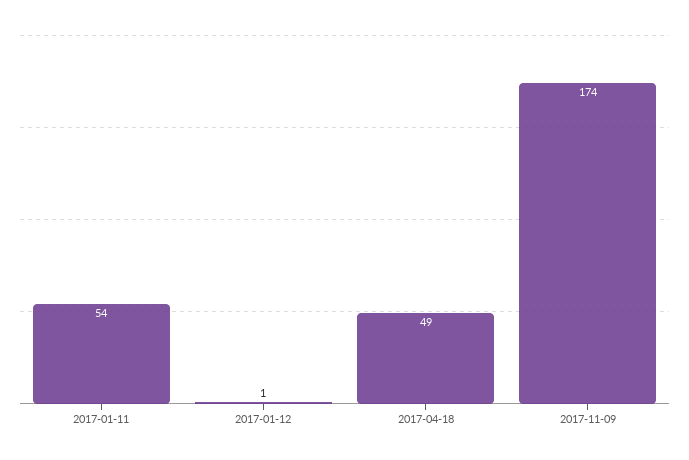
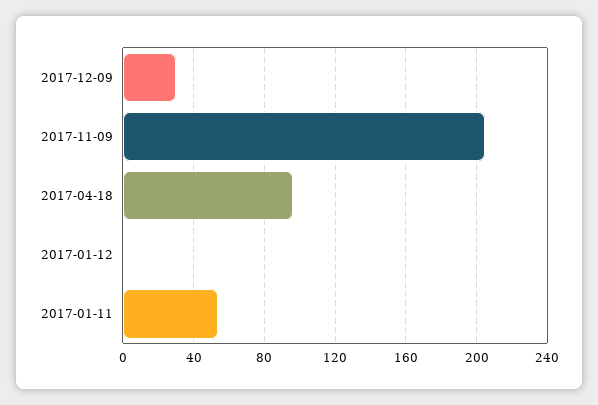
2017-04-18: 49 -> 95
2017-11-09: 174 -> 205
2017-12-09: none -> 30

